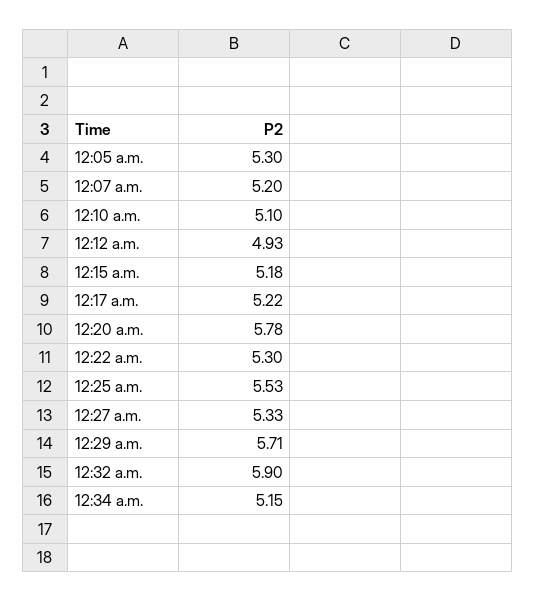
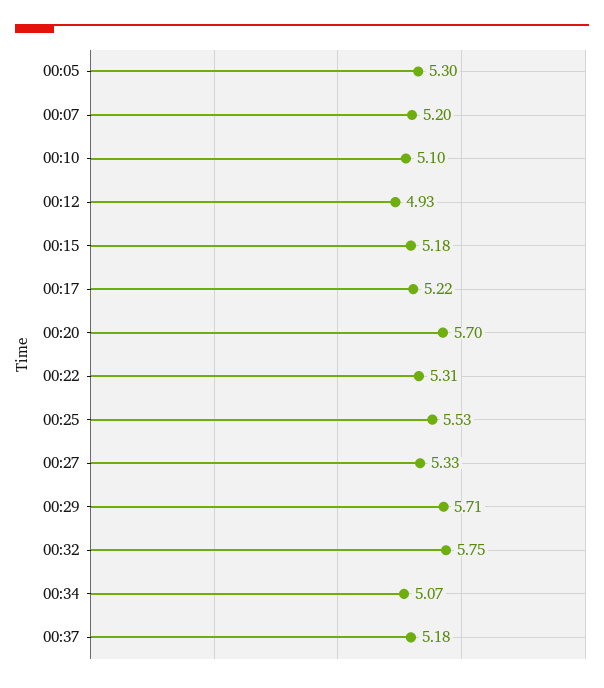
12:20 a.m.: 5.78 -> 5.7
12:22 a.m.: 5.3 -> 5.31
12:32 a.m.: 5.9 -> 5.75
12:34 a.m.: 5.15 -> 5.07
00:37: none -> 5.18

